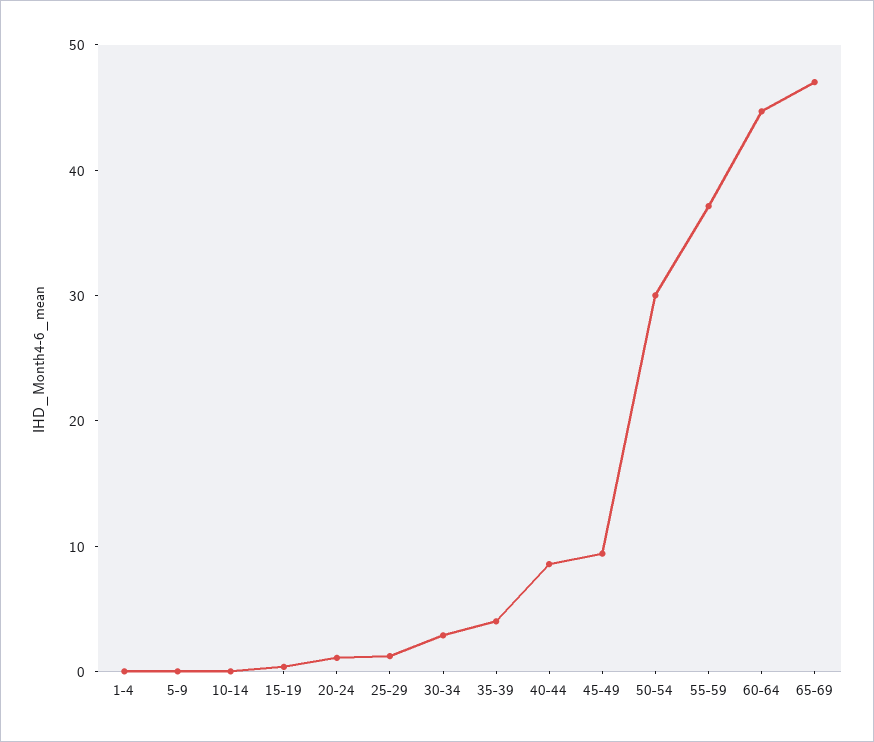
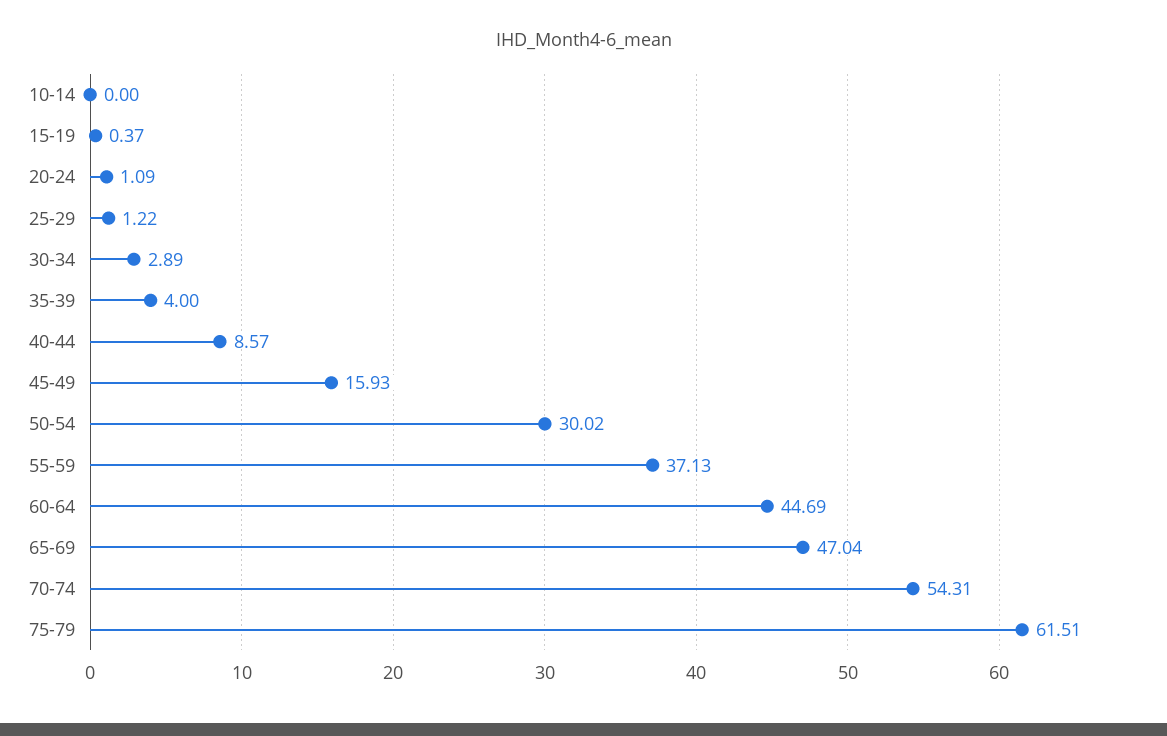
1-4: 0 -> none
5-9: 0 -> none
45-49: 10 -> 15.93
70-74: none -> 54.31
75-79: none -> 61.51

